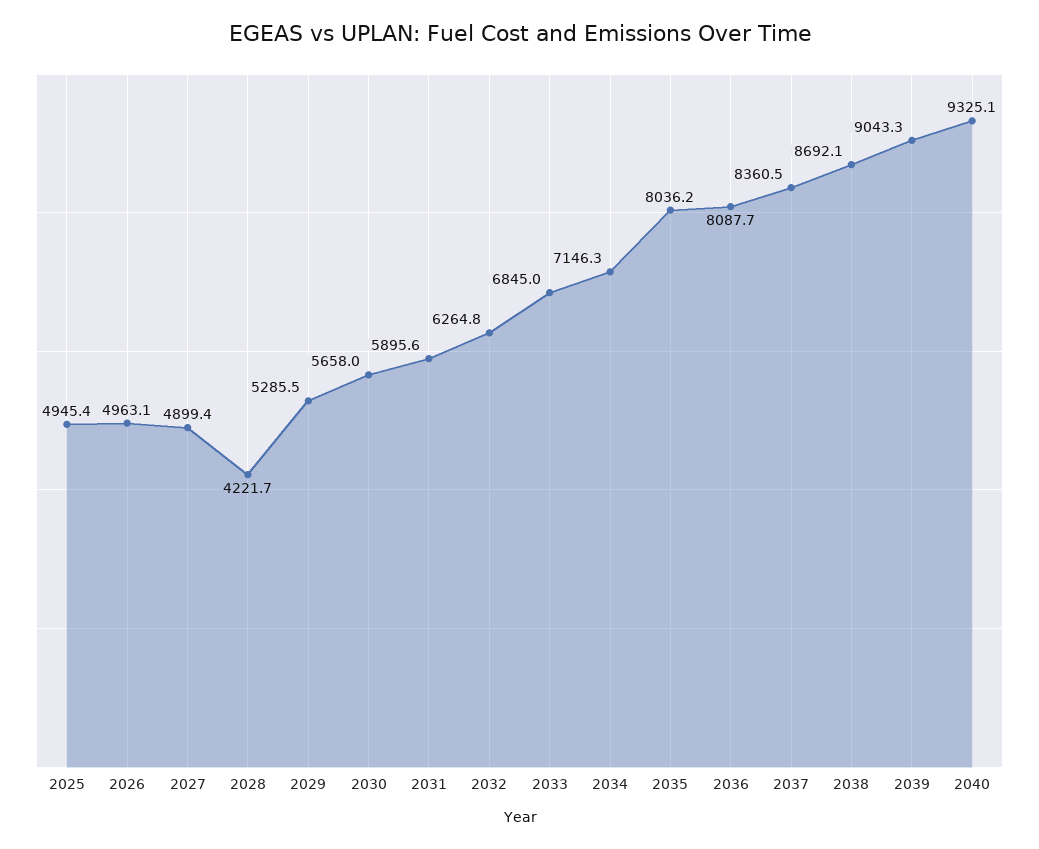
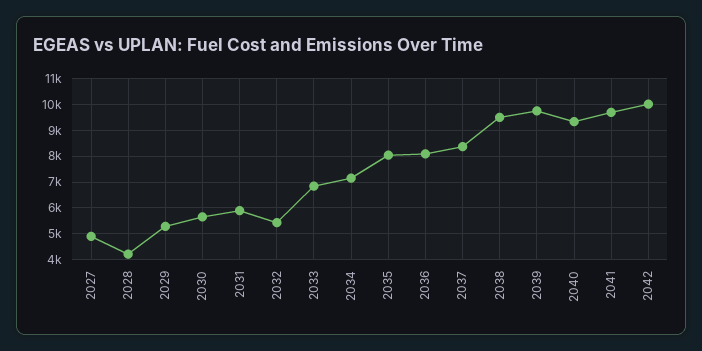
2025: 4945.4 -> none
2026: 4963.1 -> none
2032: 6264.8 -> 5500
2038: 8692.1 -> 9500
2039: 9043.3 -> 9750
2041: none -> 9750
2042: none -> 10000

